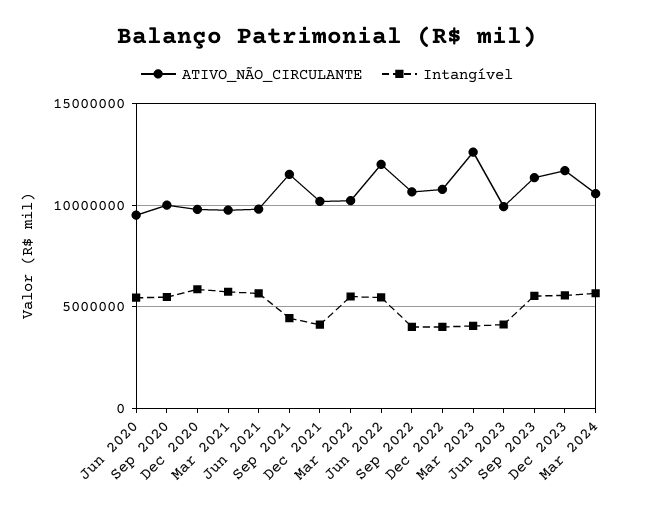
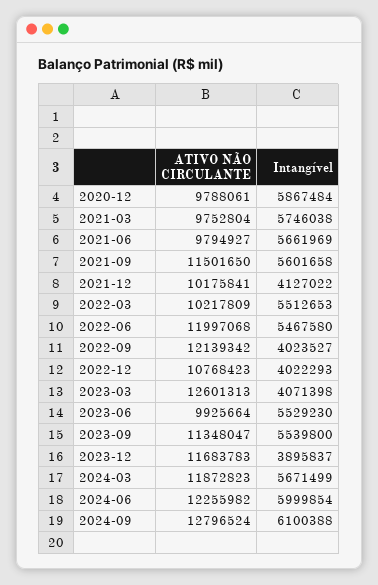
ATIVO_NÃO_CIRCULANTE, Jun 2020: 9500000 -> none
Intangível, Jun 2020: 5500000 -> none
ATIVO_NÃO_CIRCULANTE, Sep 2020: 10000000 -> none
Intangível, Sep 2020: 5500000 -> none
Intangível, Sep 2021: 4500000 -> 5601658
ATIVO_NÃO_CIRCULANTE, Sep 2022: 10500000 -> 12139342
Intangível, Jun 2023: 4000000 -> 5529230
Intangível, Dec 2023: 5500000 -> 3895837
ATIVO_NÃO_CIRCULANTE, Mar 2024: 10500000 -> 11872823
ATIVO_NÃO_CIRCULANTE, 2024-06: none -> 12255982
Intangível, 2024-06: none -> 5999854
ATIVO_NÃO_CIRCULANTE, 2024-09: none -> 12796524
Intangível, 2024-09: none -> 6100388

